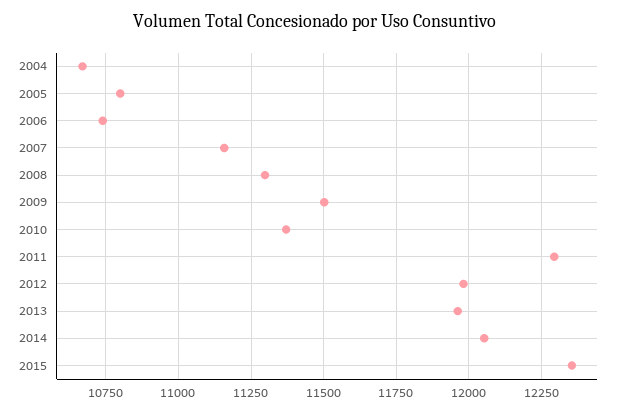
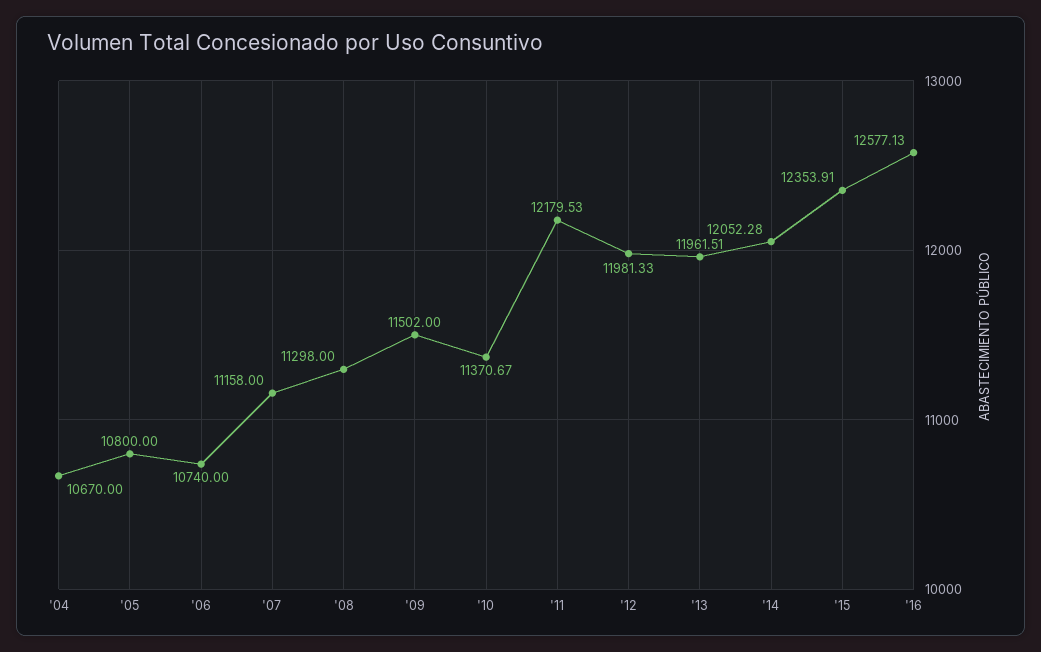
2011: 12300 -> 12179.53
'16: none -> 12577.13

